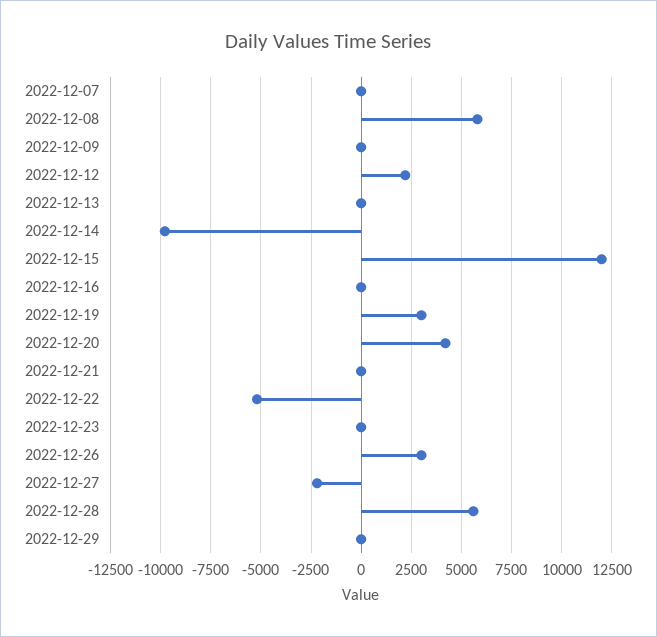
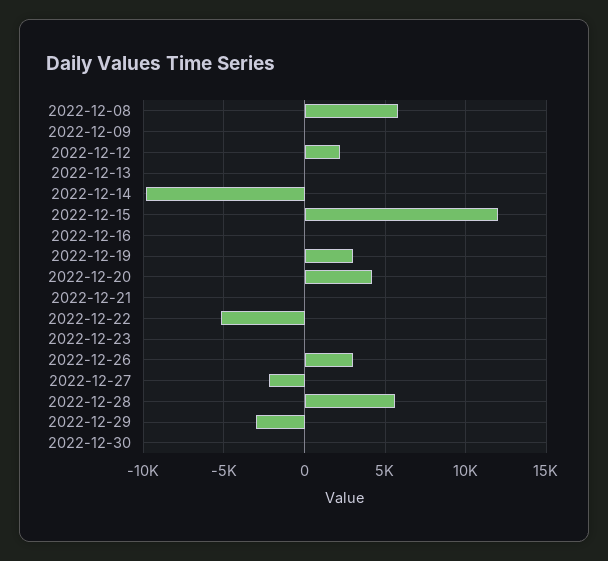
2022-12-07: 0 -> none
2022-12-29: 0 -> -3000
2022-12-30: none -> 0

